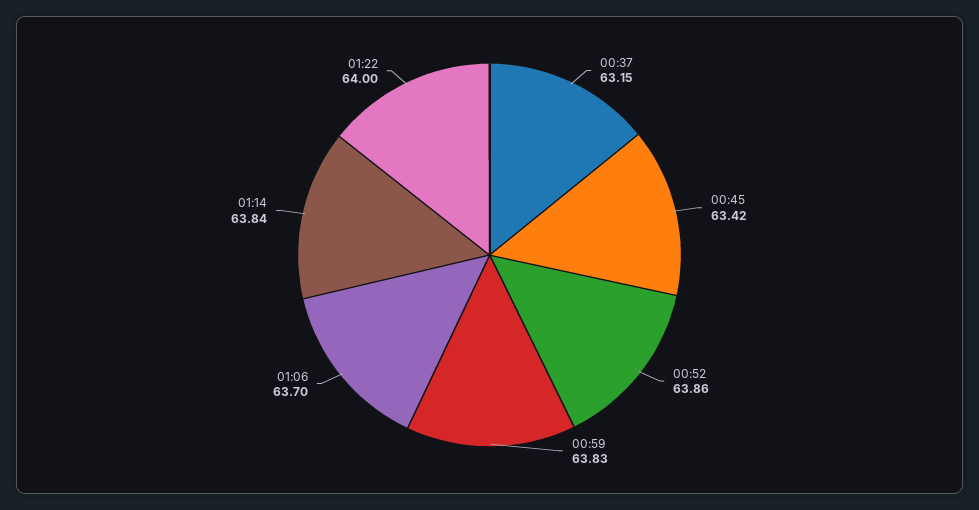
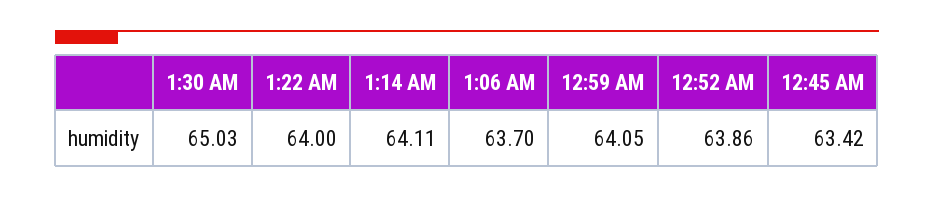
00:37: 63.15 -> none
00:59: 63.83 -> 64.05
01:14: 63.84 -> 64.11
1:30 AM: none -> 65.03

